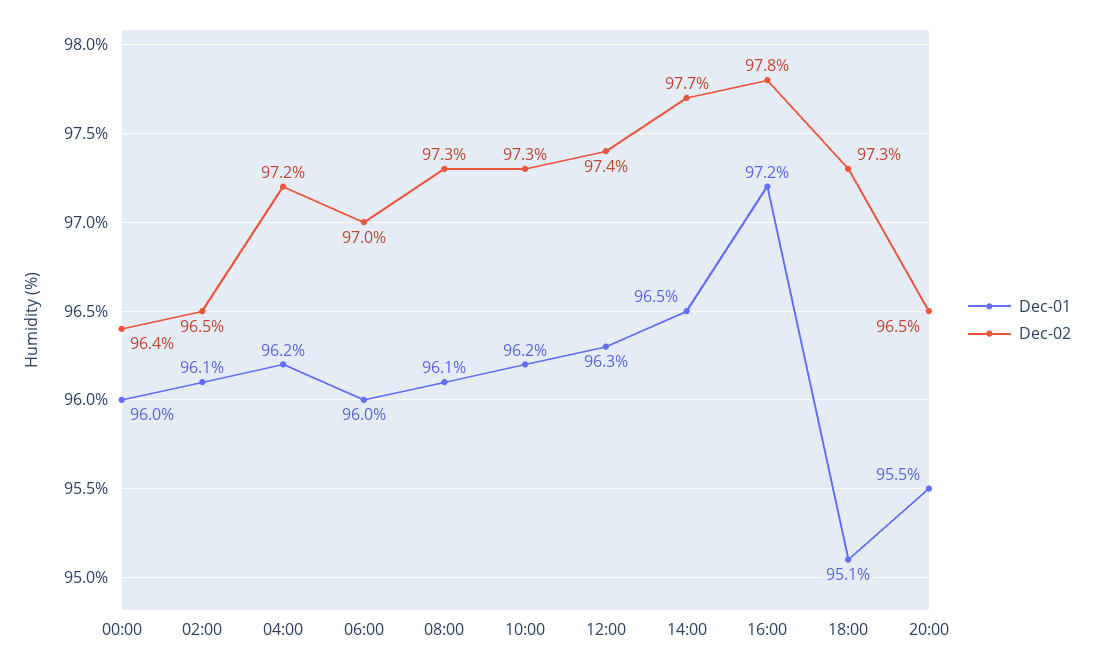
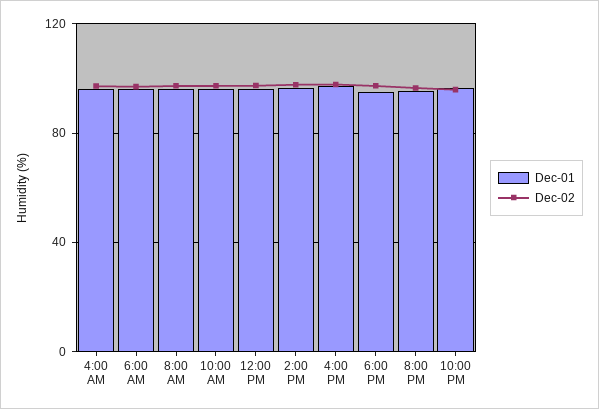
Dec-01, 00:00: 96 -> none
Dec-02, 00:00: 96.4 -> none
Dec-01, 02:00: 96.1 -> none
Dec-02, 02:00: 96.5 -> none
Dec-01, 10:00 PM: none -> 95
Dec-02, 10:00 PM: none -> 95

